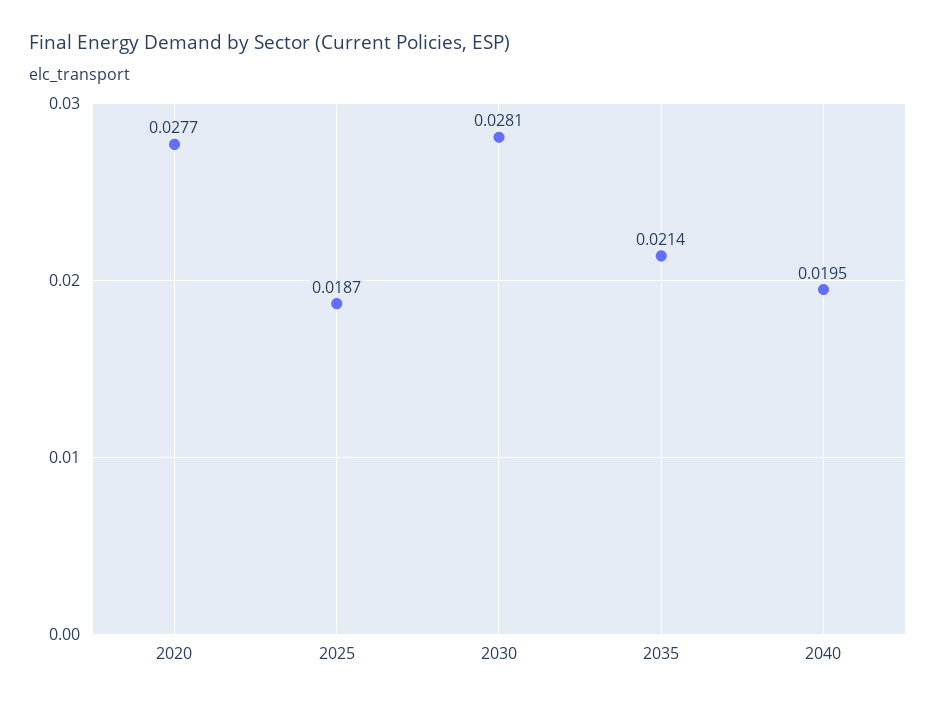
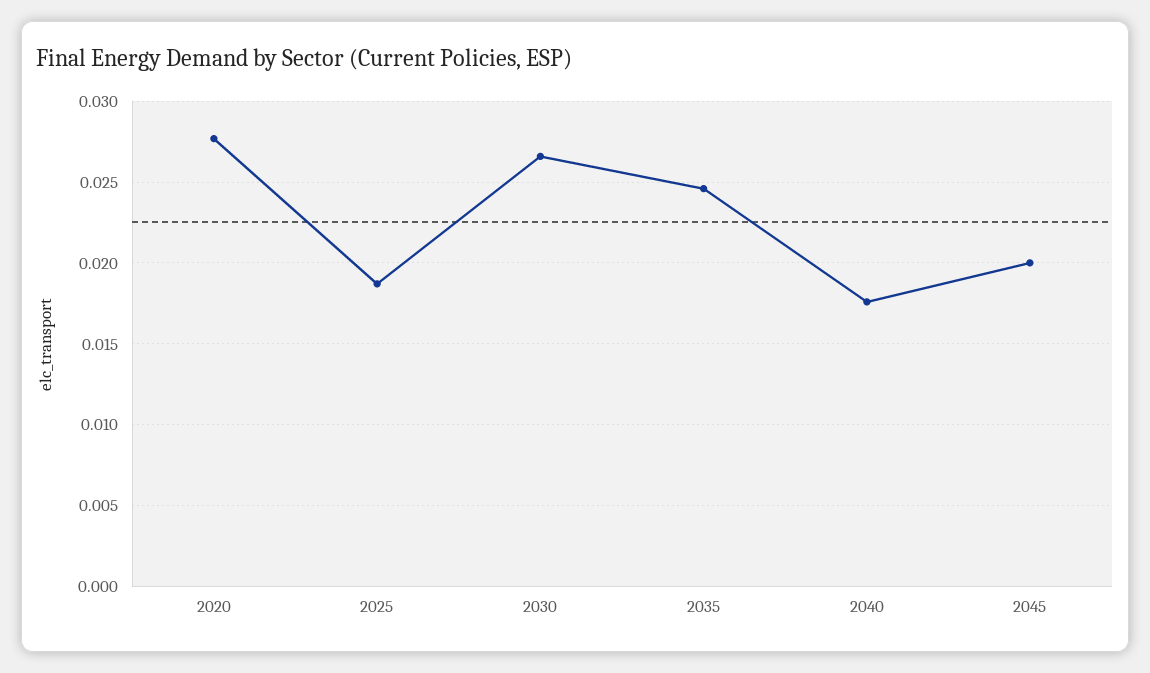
2030: 0.0281 -> 0.0265
2035: 0.0214 -> 0.0245
2040: 0.0195 -> 0.0175
2045: none -> 0.02

